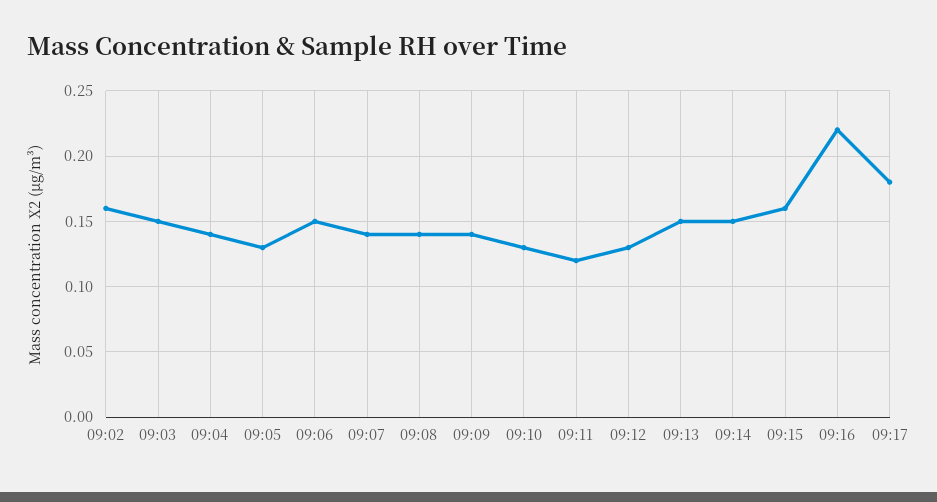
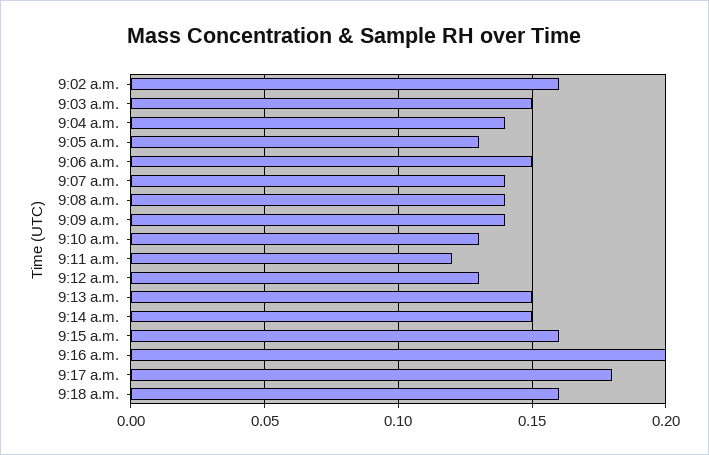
09:16: 0.22 -> 0.2
9:18 a.m.: none -> 0.16

